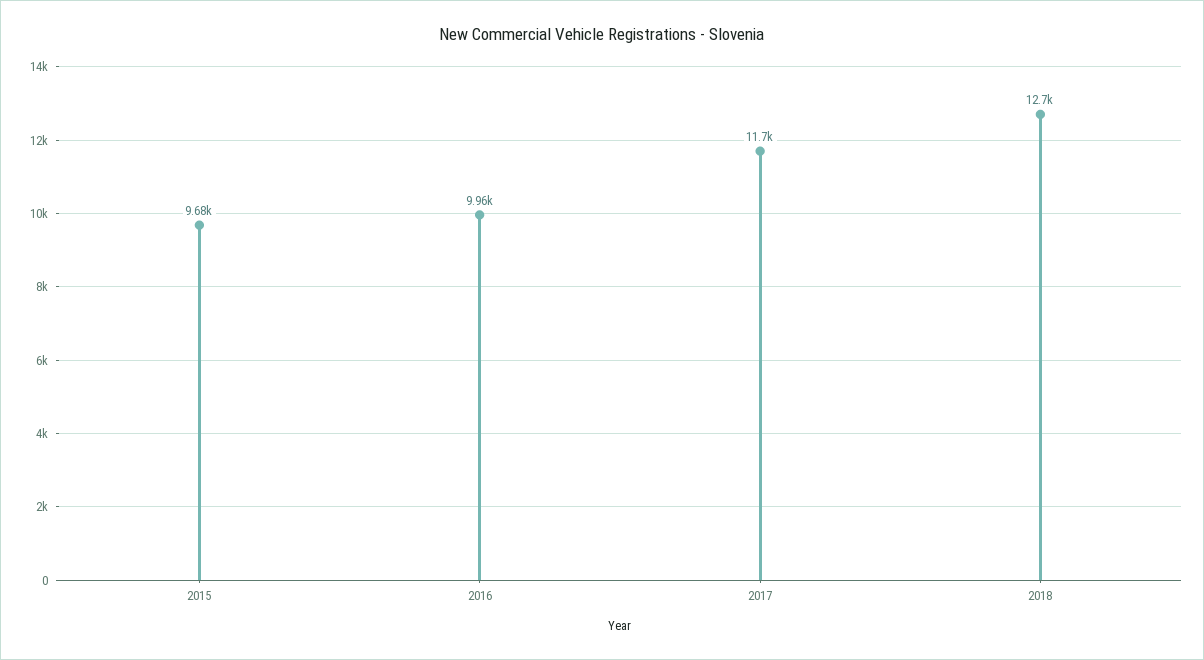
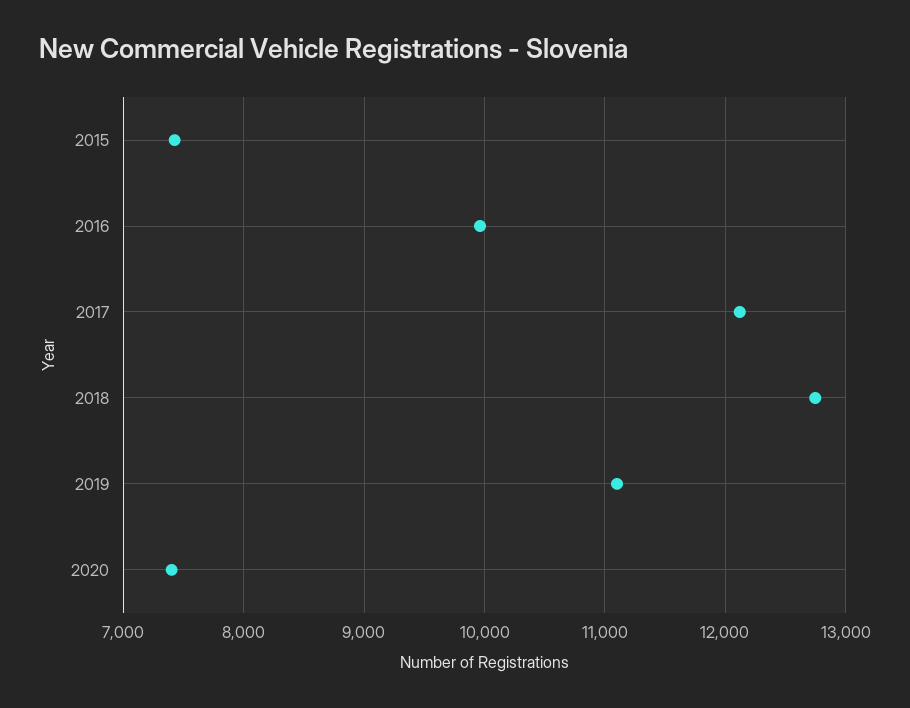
2015: 9680 -> 7400
2017: 11700 -> 12100
2019: none -> 11100
2020: none -> 7400

